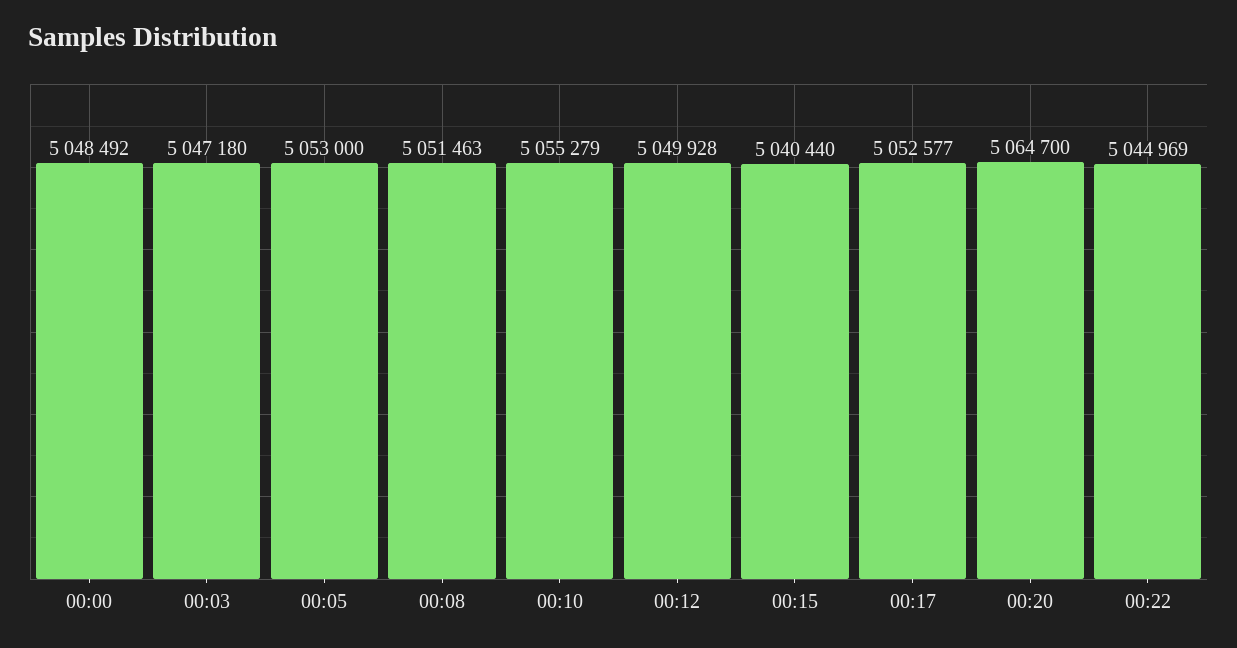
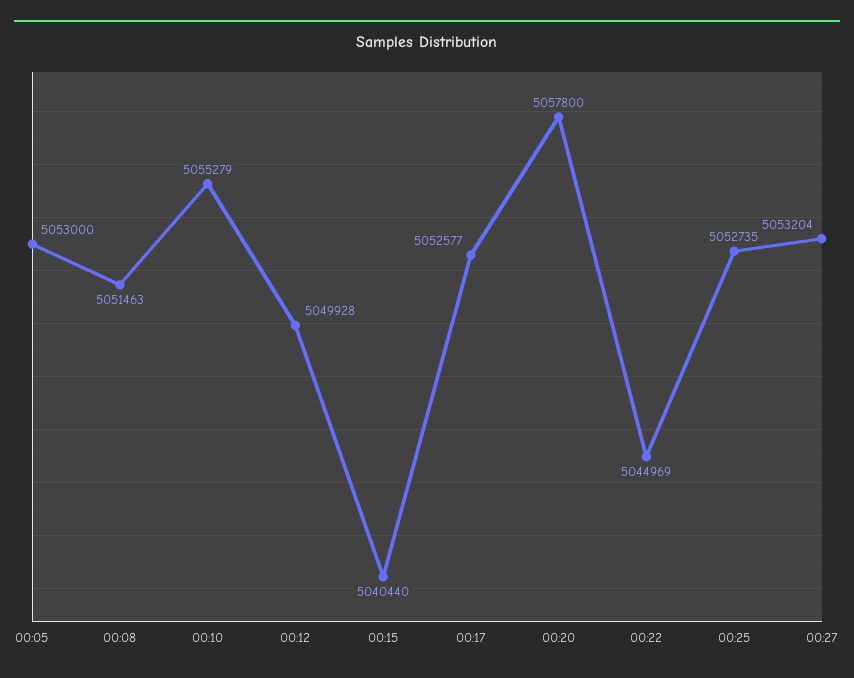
00:00: 5048492 -> none
00:03: 5047180 -> none
00:20: 5064700 -> 5057800
00:25: none -> 5052735
00:27: none -> 5053204

